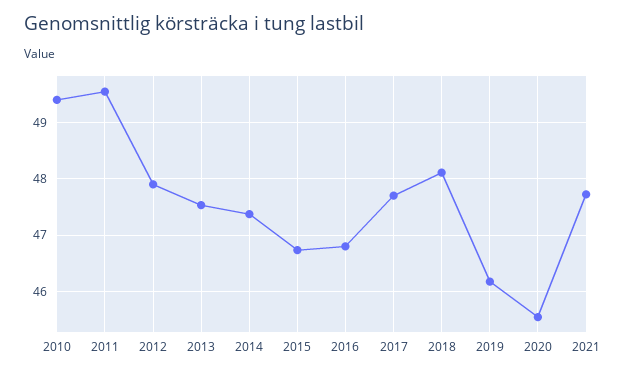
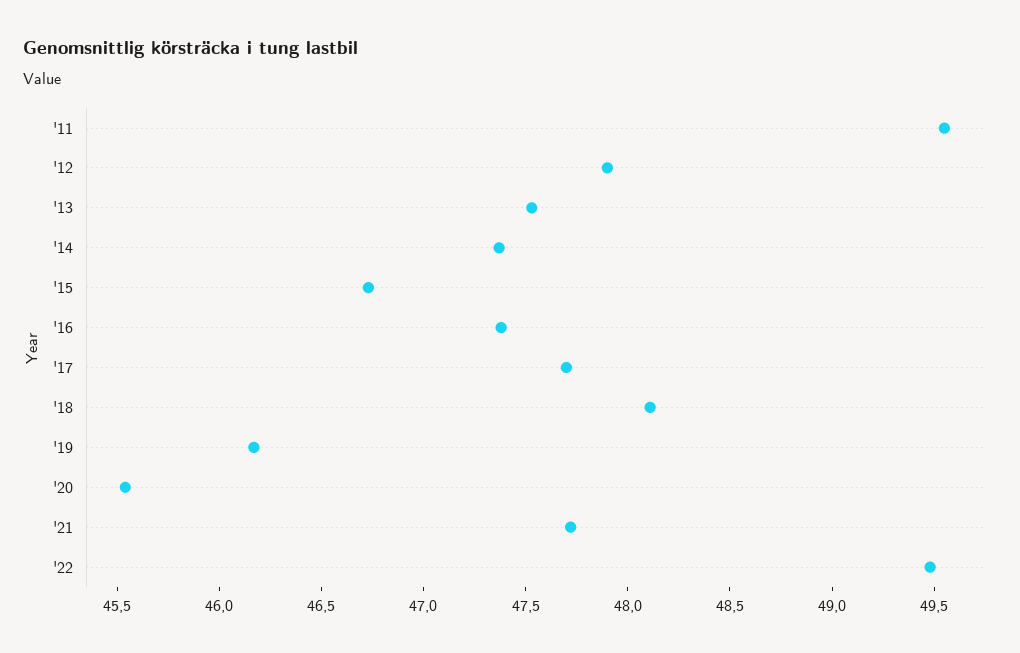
2010: 49.4 -> none
2016: 46.8 -> 47.4
'22: none -> 49.5

